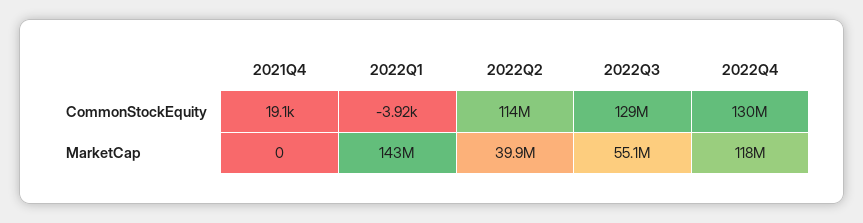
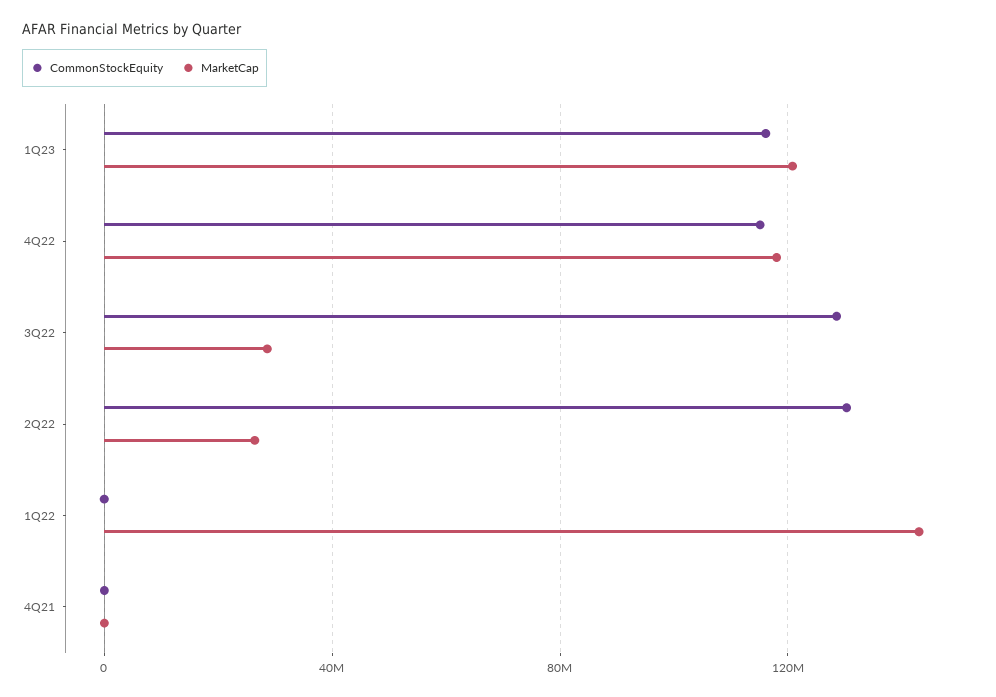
CommonStockEquity, 2022Q2: 114000000 -> 130000000
CommonStockEquity, 2022Q4: 130000000 -> 115000000
MarketCap, 2022Q2: 39900000 -> 25000000
MarketCap, 2022Q3: 55100000 -> 30000000
CommonStockEquity, 1Q23: none -> 115000000
MarketCap, 1Q23: none -> 120000000

